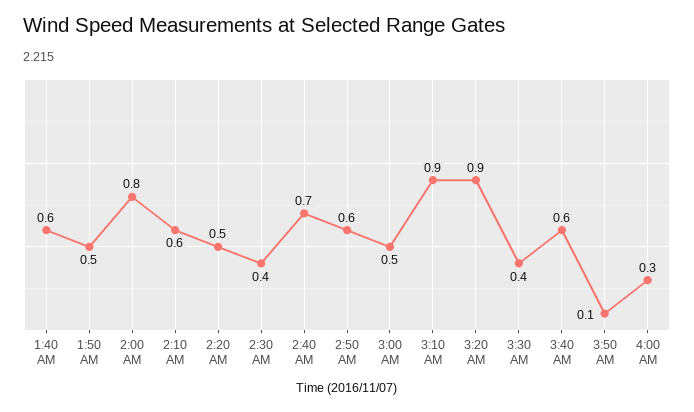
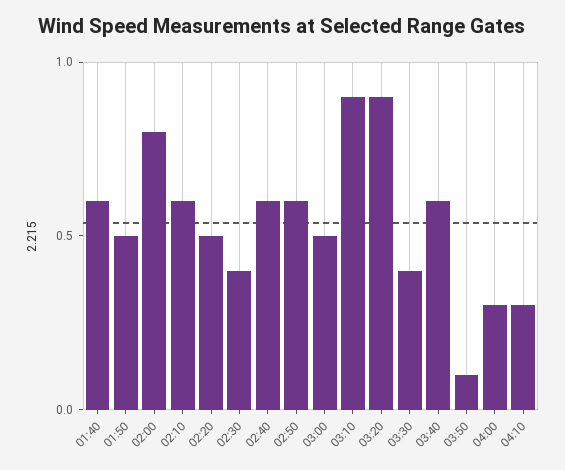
2:40 AM: 0.7 -> 0.6
04:10: none -> 0.3

